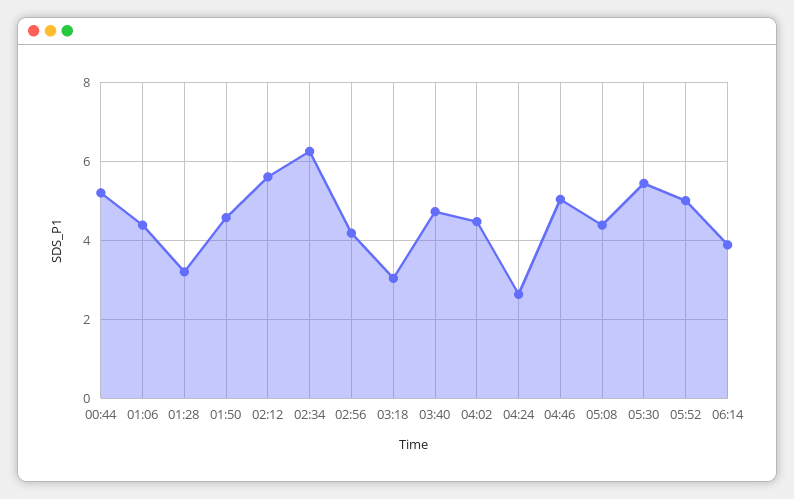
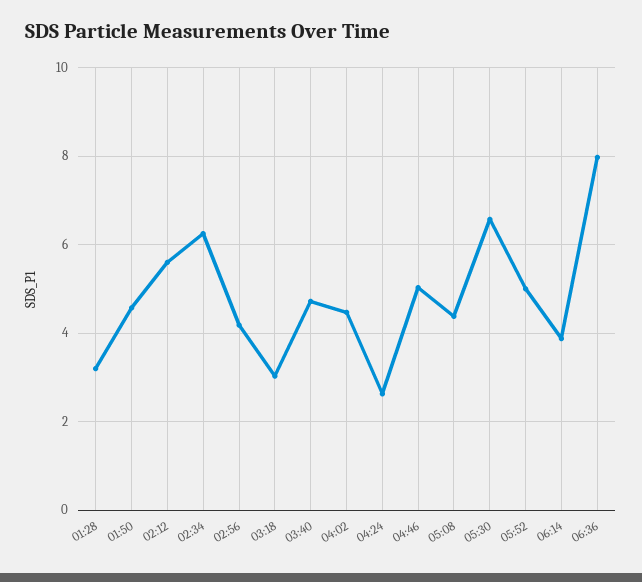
00:44: 5.2 -> none
01:06: 4.4 -> none
05:30: 5.4 -> 6.6
06:36: none -> 8

